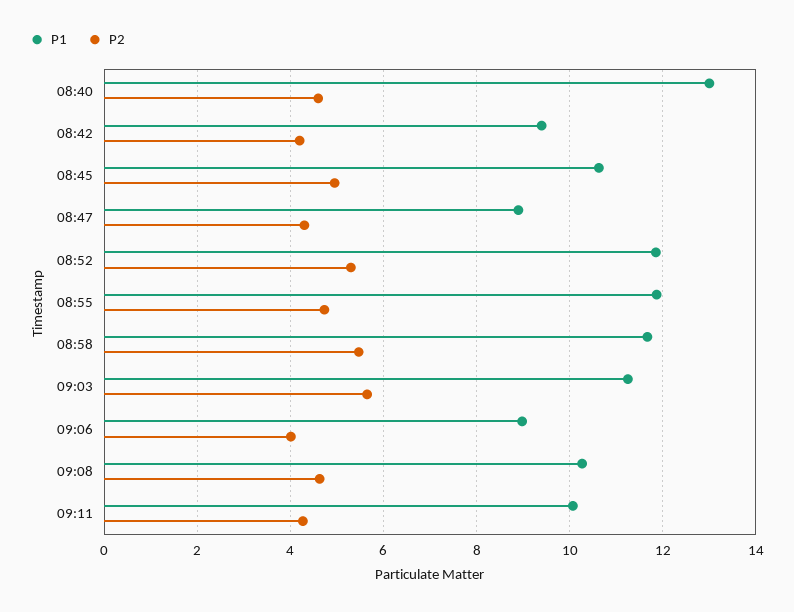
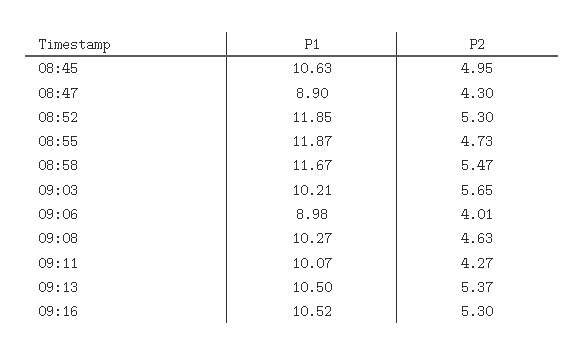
P1, 08:40: 13 -> none
P2, 08:40: 4.6 -> none
P1, 08:42: 9.4 -> none
P2, 08:42: 4.2 -> none
P1, 09:03: 11.2 -> 10.21
P1, 09:13: none -> 10.5
P2, 09:13: none -> 5.37
P1, 09:16: none -> 10.52
P2, 09:16: none -> 5.3

